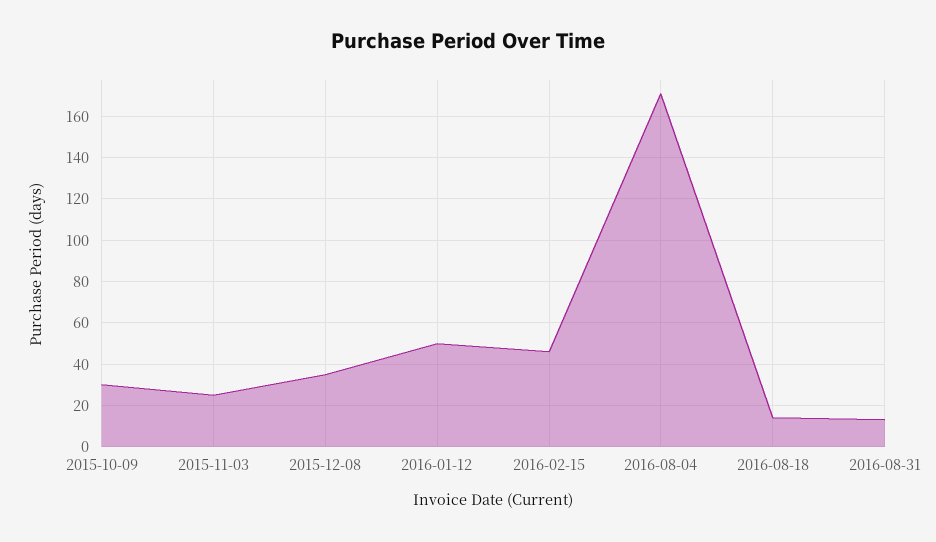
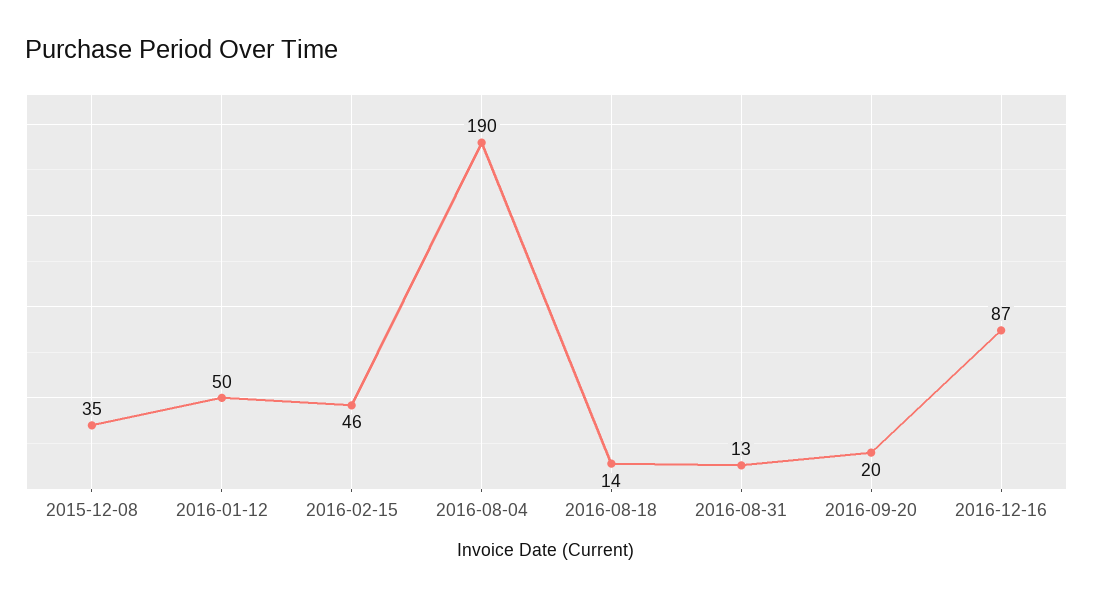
2015-10-09: 30 -> none
2015-11-03: 25 -> none
2016-08-04: 170 -> 190
2016-09-20: none -> 20
2016-12-16: none -> 87

